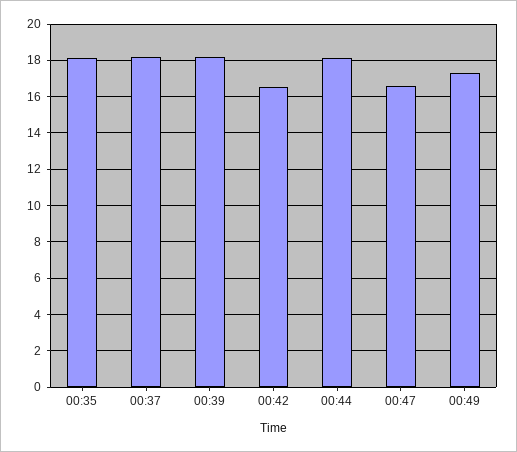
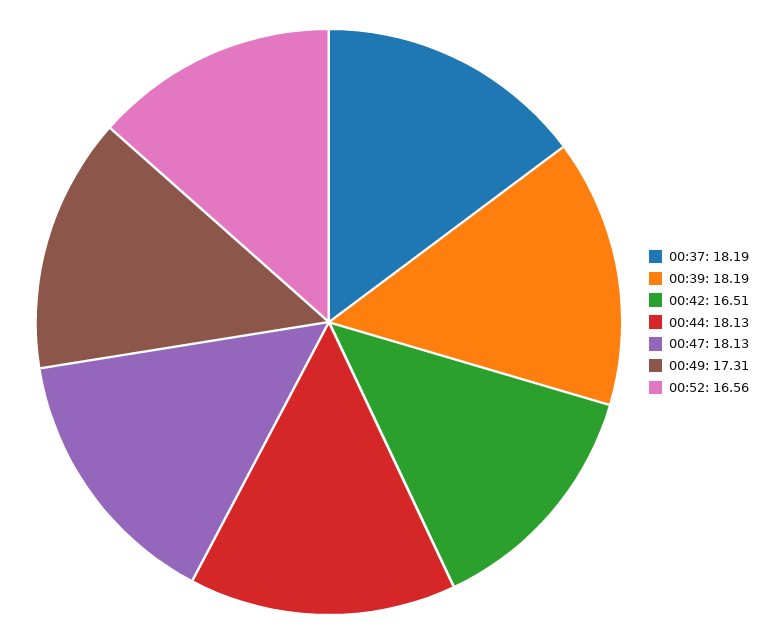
00:35: 18 -> none
00:47: 16.5 -> 18.13
00:52: none -> 16.56

